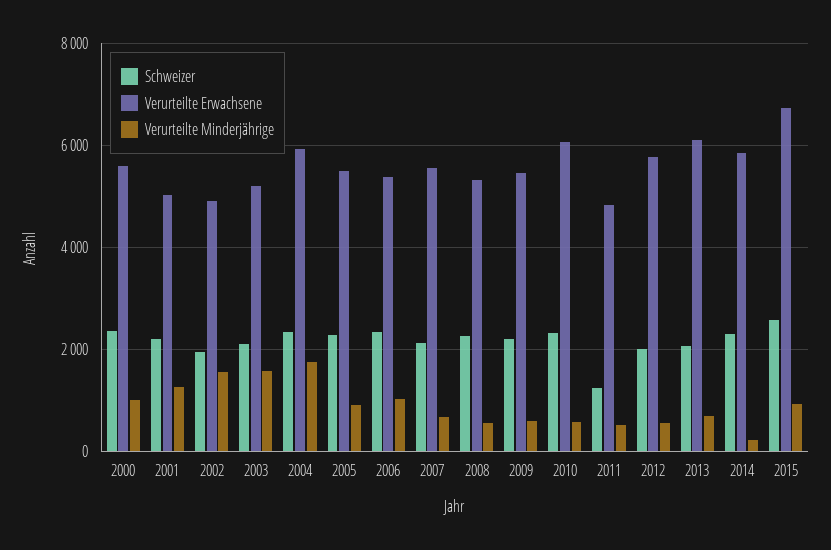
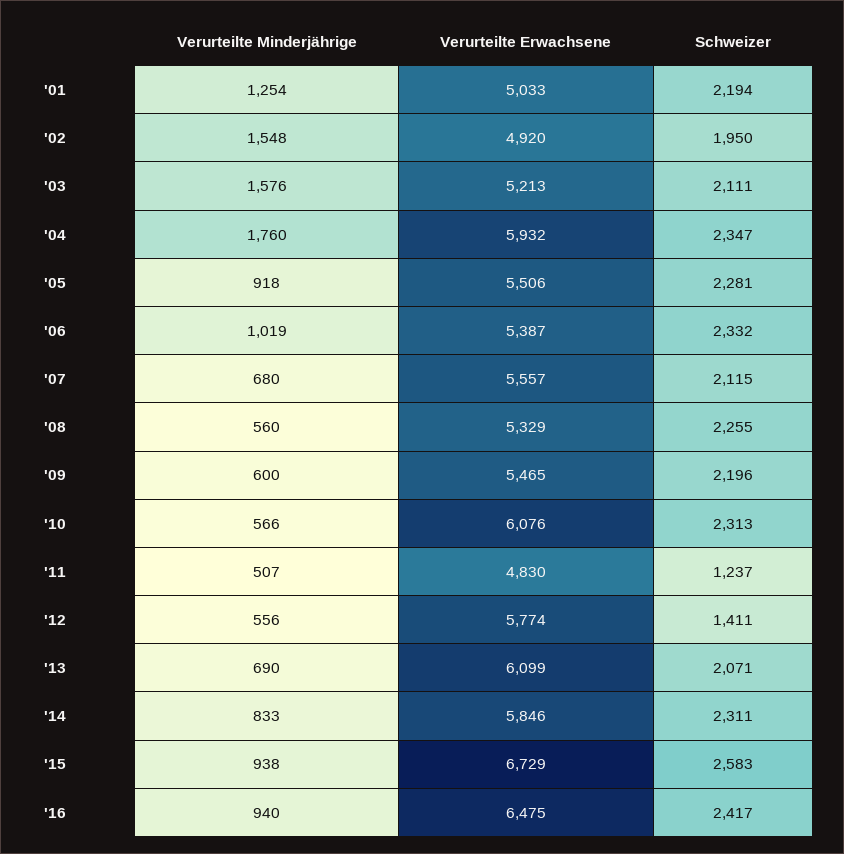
Schweizer, 2000: 2400 -> none
Verurteilte Erwachsene, 2000: 5600 -> none
Verurteilte Minderjährige, 2000: 1000 -> none
Schweizer, 2012: 2000 -> 1411
Verurteilte Minderjährige, 2014: 200 -> 833
Verurteilte Minderjährige, '16: none -> 940
Verurteilte Erwachsene, '16: none -> 6475
Schweizer, '16: none -> 2417

